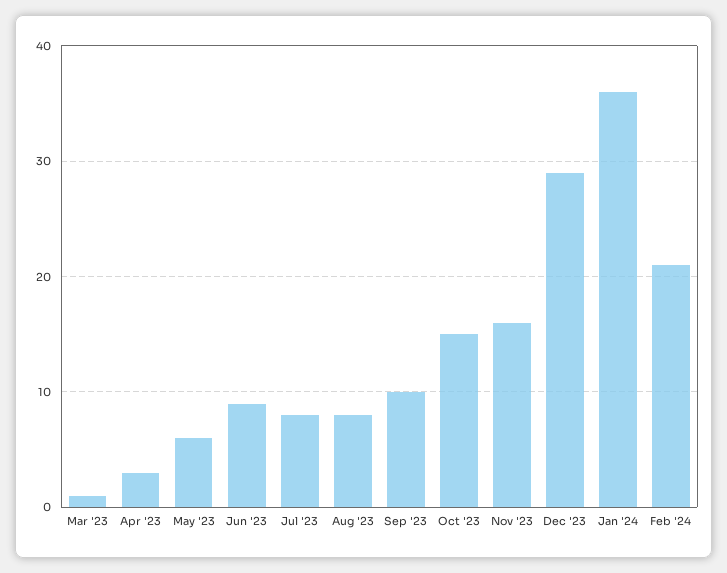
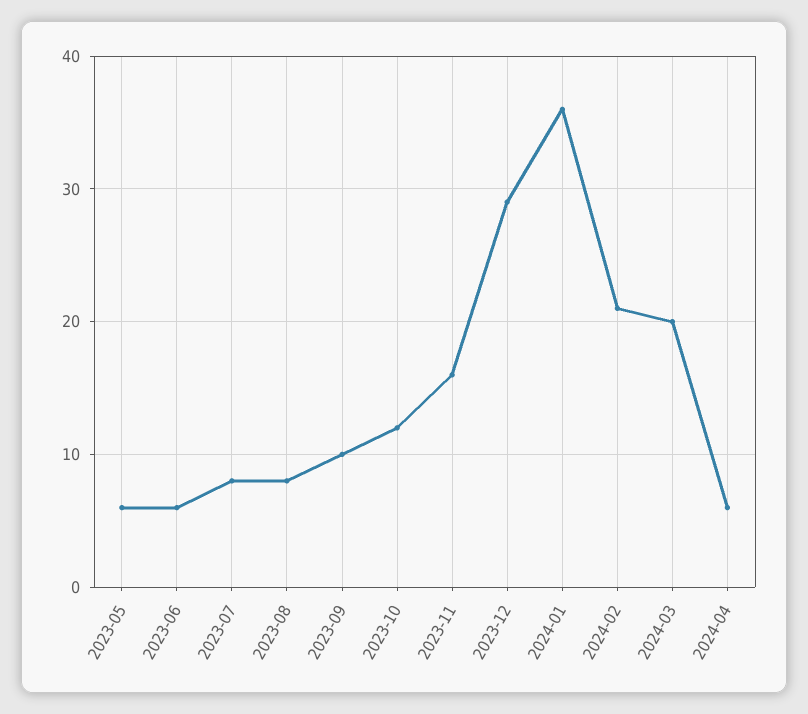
Mar '23: 1 -> none
Apr '23: 3 -> none
Jun '23: 9 -> 6
Oct '23: 15 -> 12
2024-03: none -> 20
2024-04: none -> 6

